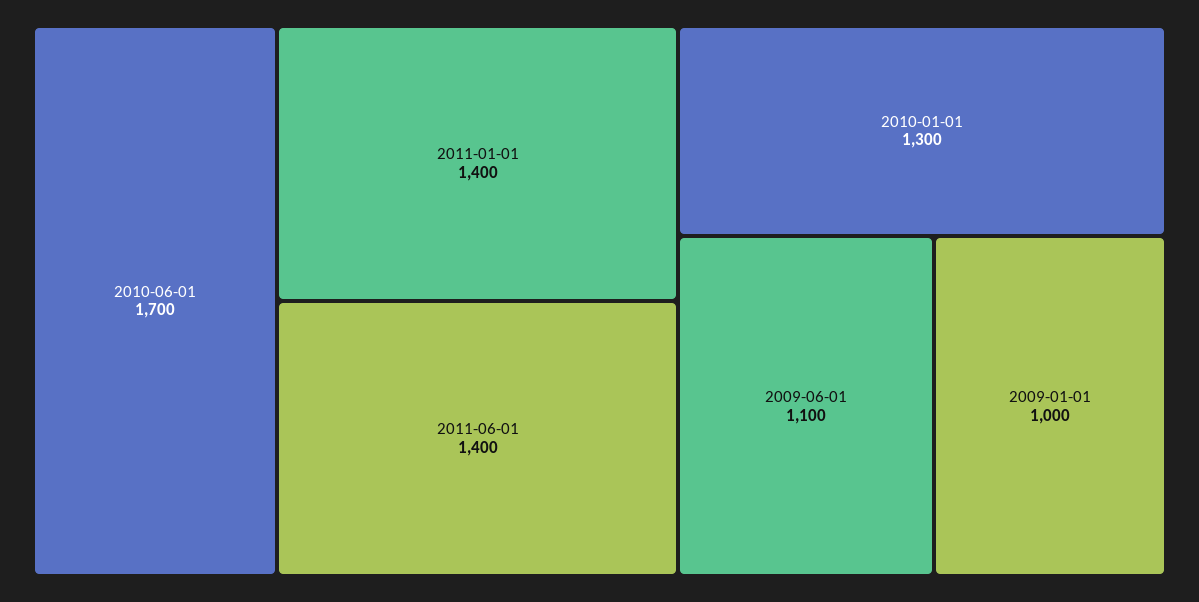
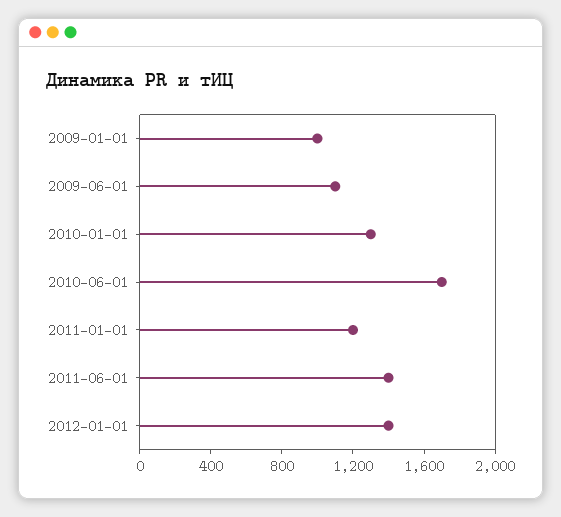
2011-01-01: 1400 -> 1200
2012-01-01: none -> 1400

